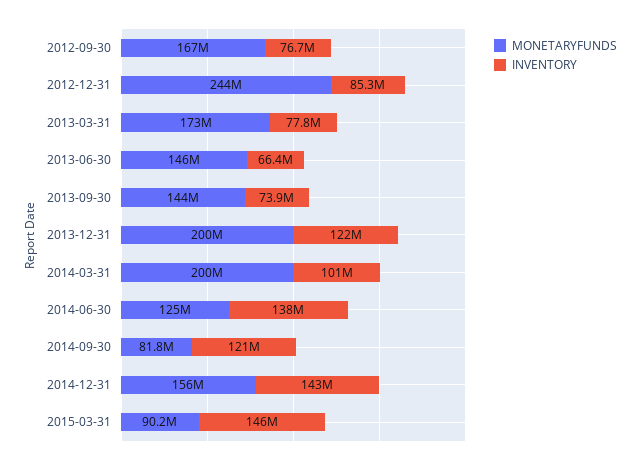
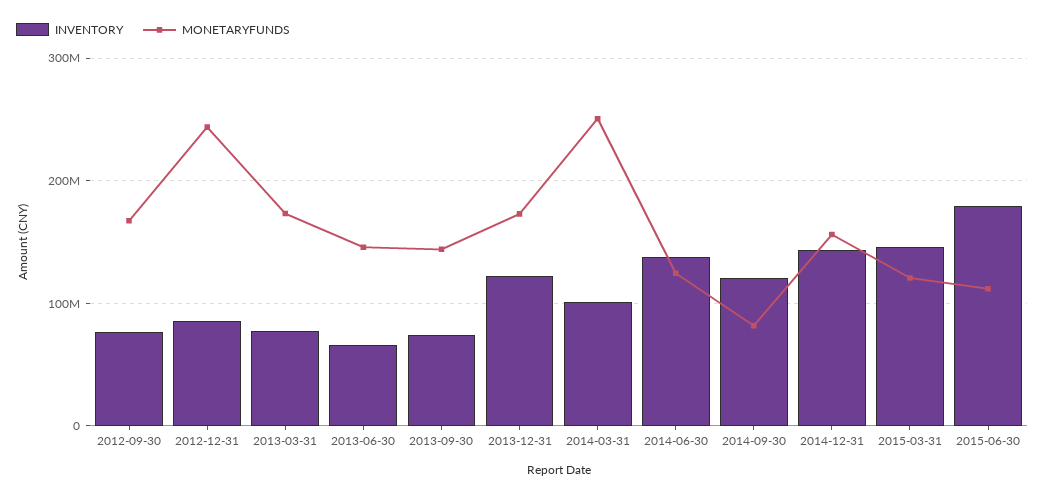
MONETARYFUNDS, 2013-12-31: 200000000 -> 170000000
MONETARYFUNDS, 2014-03-31: 200000000 -> 250000000
MONETARYFUNDS, 2015-03-31: 90200000 -> 120000000
INVENTORY, 2015-06-30: none -> 180000000
MONETARYFUNDS, 2015-06-30: none -> 110000000

